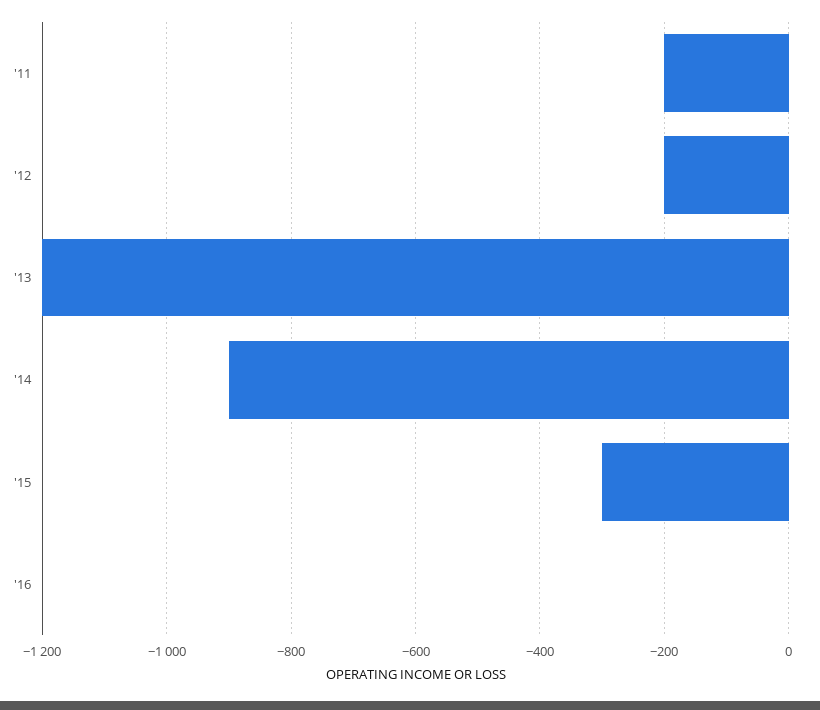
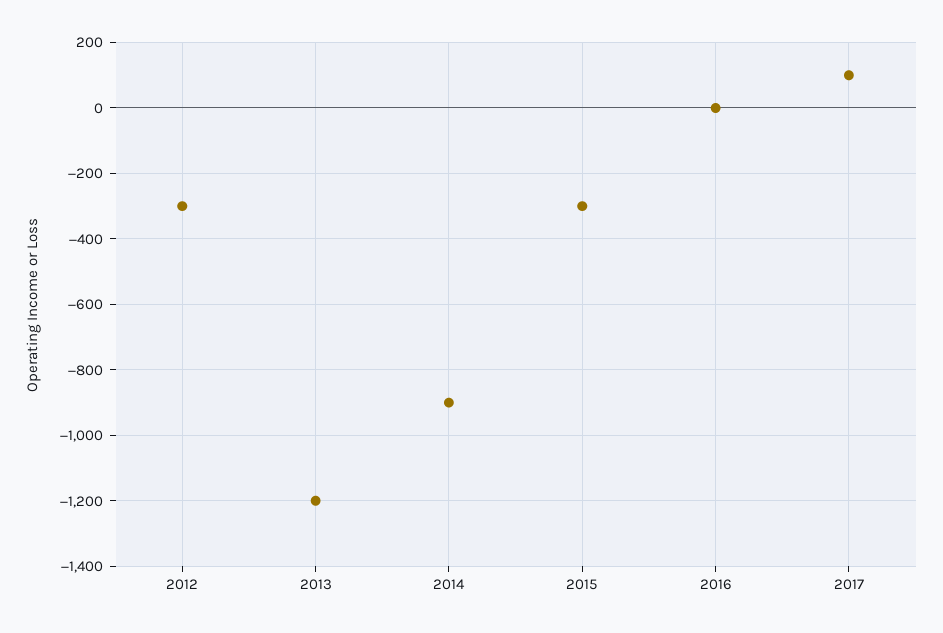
'11: -200 -> none
'12: -200 -> -300
2017: none -> 100

